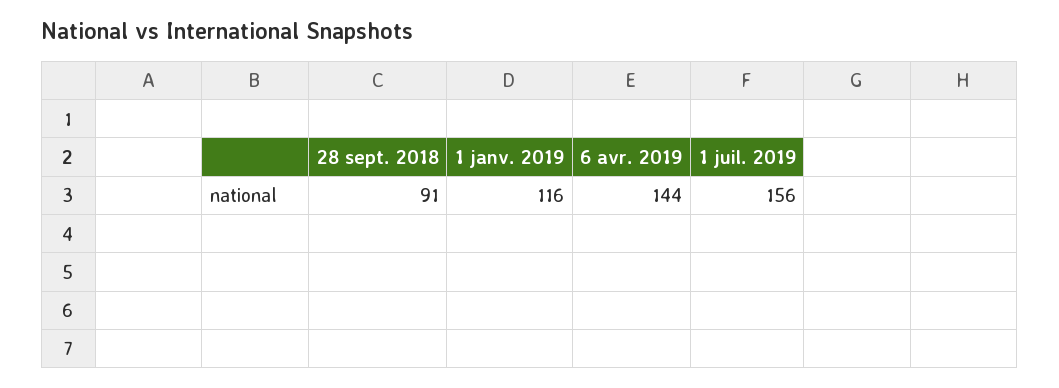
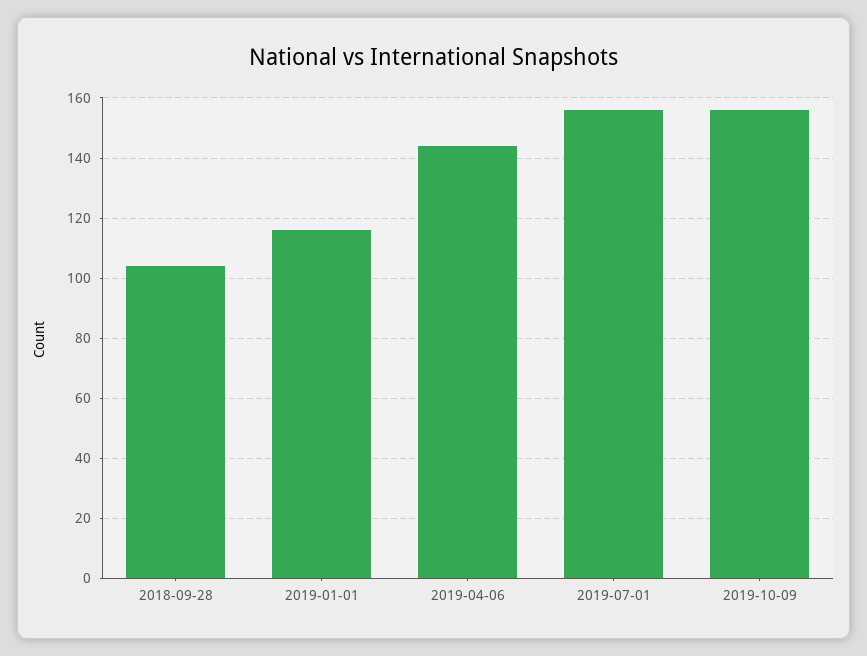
28 sept. 2018: 91 -> 105
2019-10-09: none -> 155

